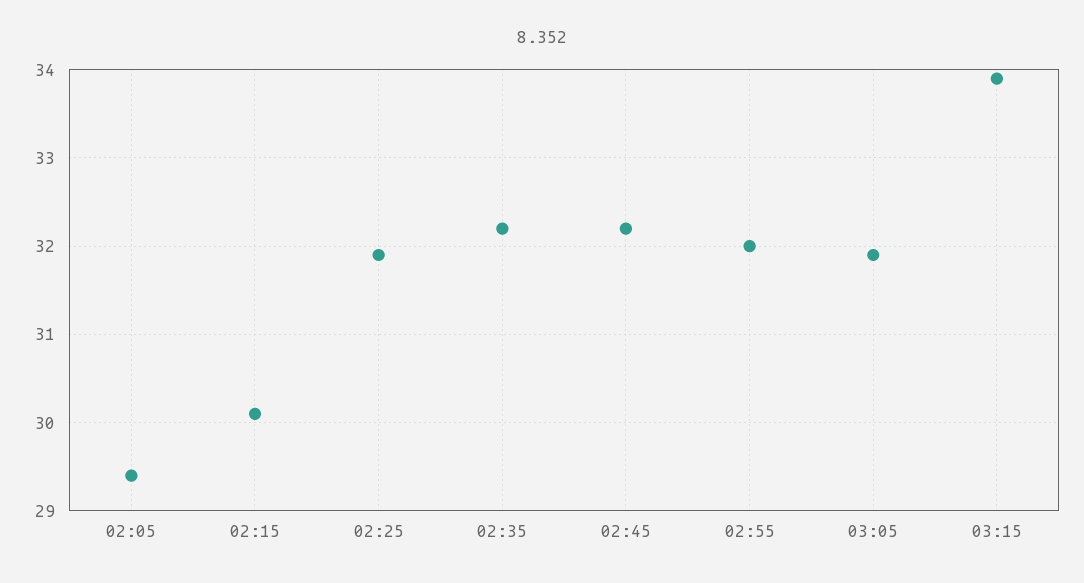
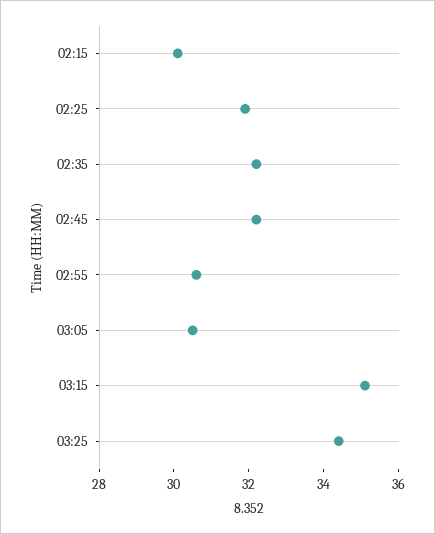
02:05: 29.4 -> none
02:55: 32 -> 30.5
03:05: 31.9 -> 30.5
03:15: 33.9 -> 35
03:25: none -> 34.5

